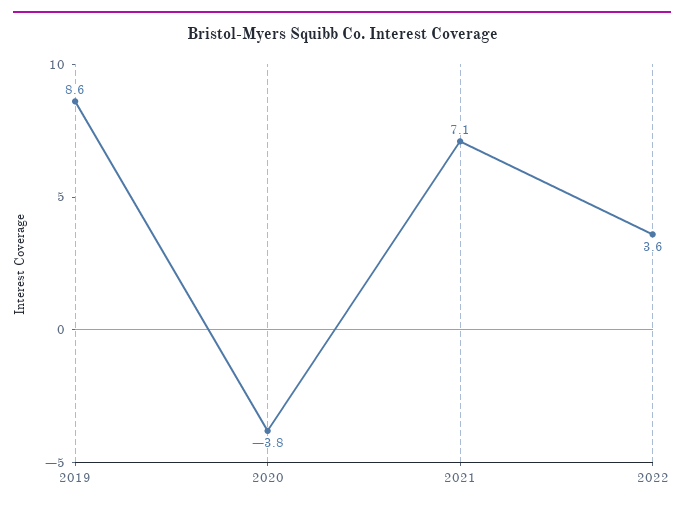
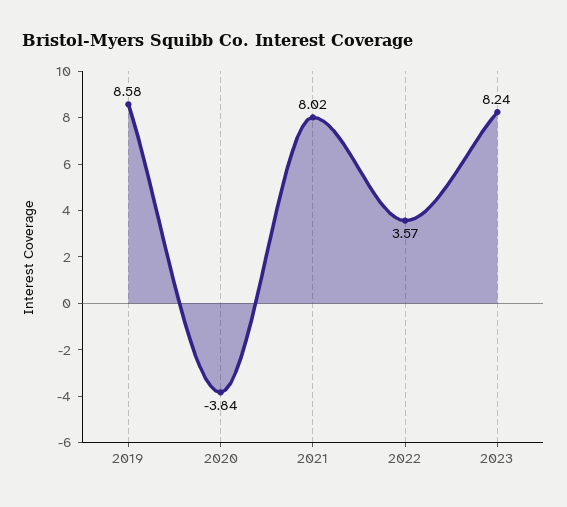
2021: 7.1 -> 8.02
2023: none -> 8.24

